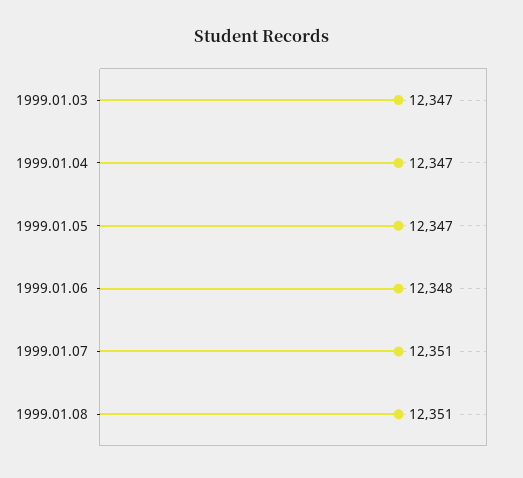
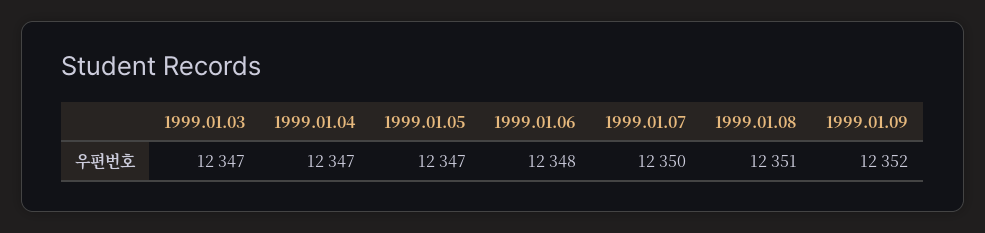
1999.01.07: 12351 -> 12350
1999.01.09: none -> 12352

